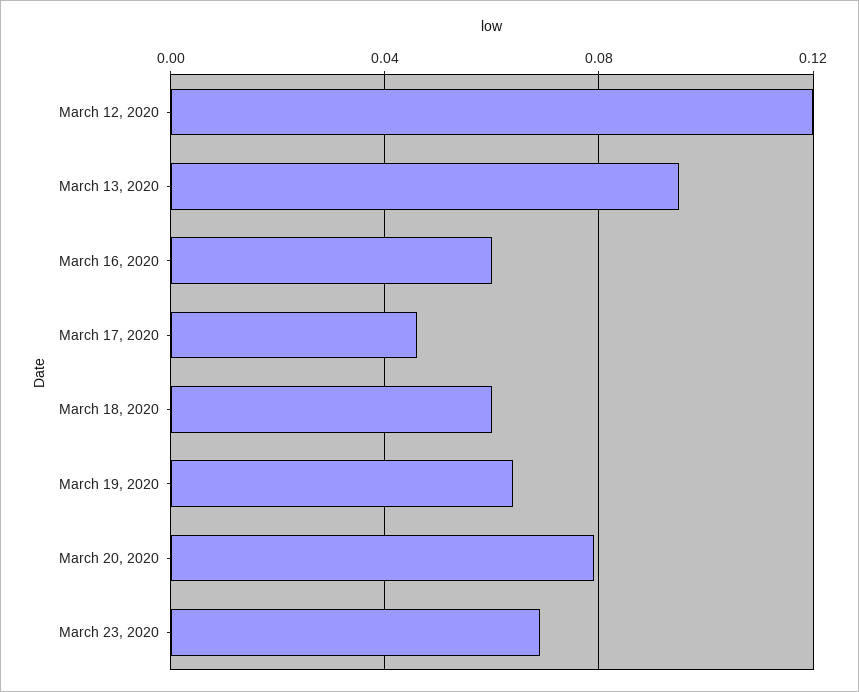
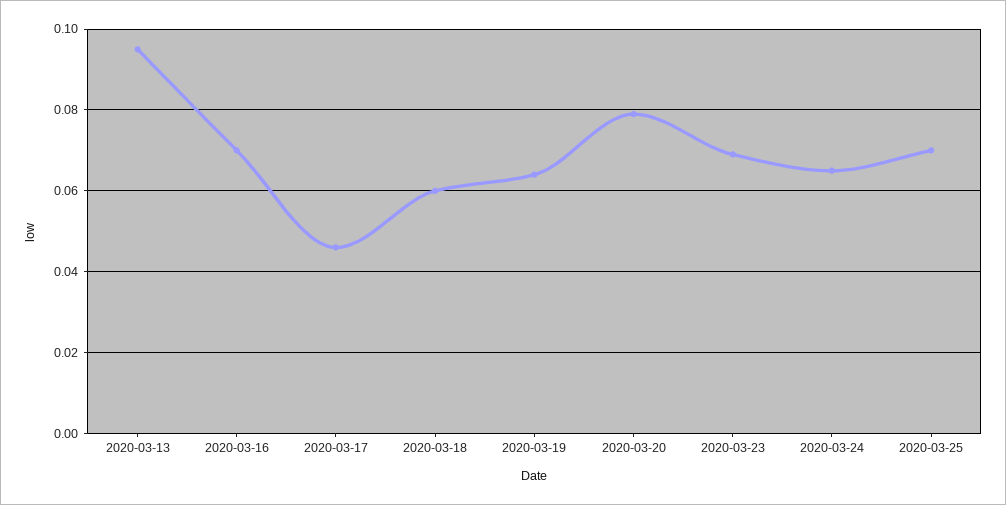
March 12, 2020: 0.12 -> none
March 16, 2020: 0.06 -> 0.07
2020-03-24: none -> 0.065
2020-03-25: none -> 0.07

